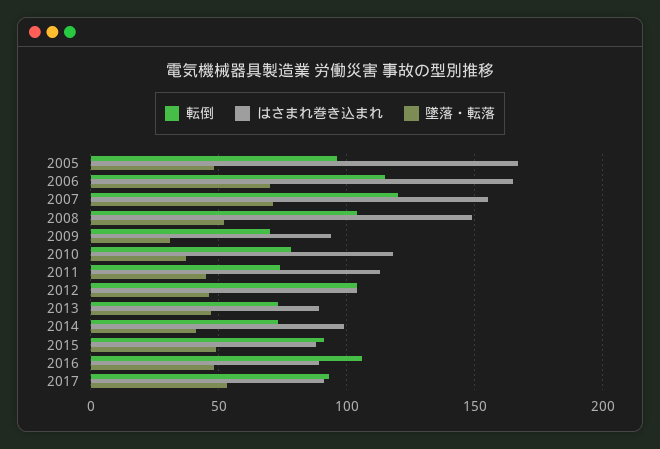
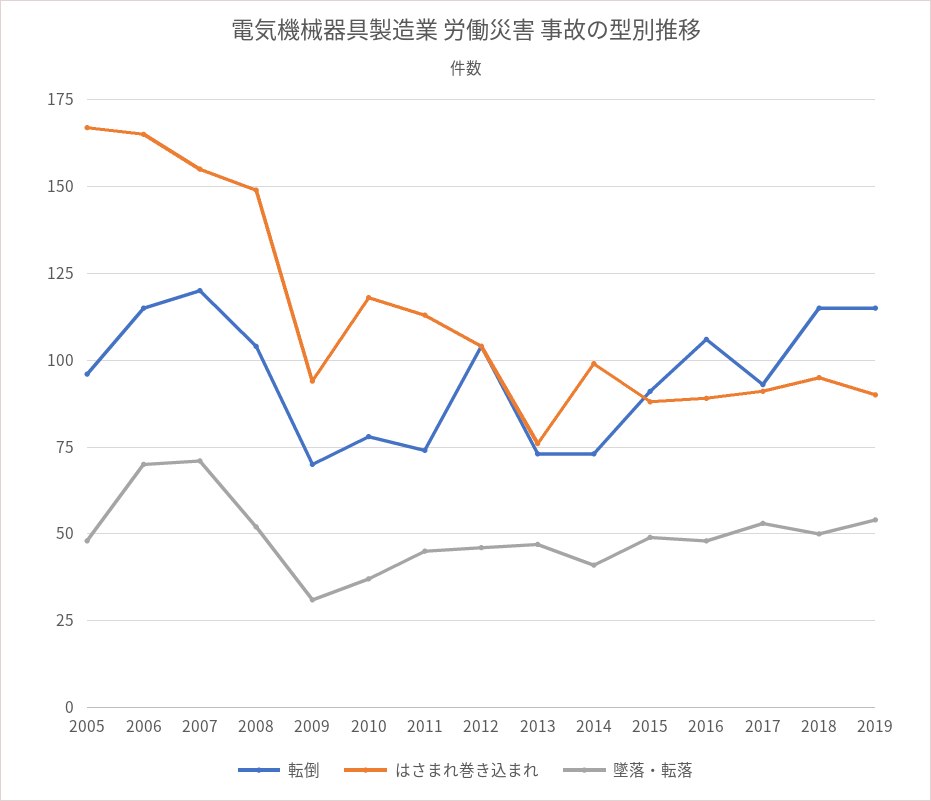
はさまれ巻き込まれ, 2013: 90 -> 75
転倒, 2018: none -> 115
はさまれ巻き込まれ, 2018: none -> 95
墜落・転落, 2018: none -> 50
転倒, 2019: none -> 115
はさまれ巻き込まれ, 2019: none -> 90
墜落・転落, 2019: none -> 55

